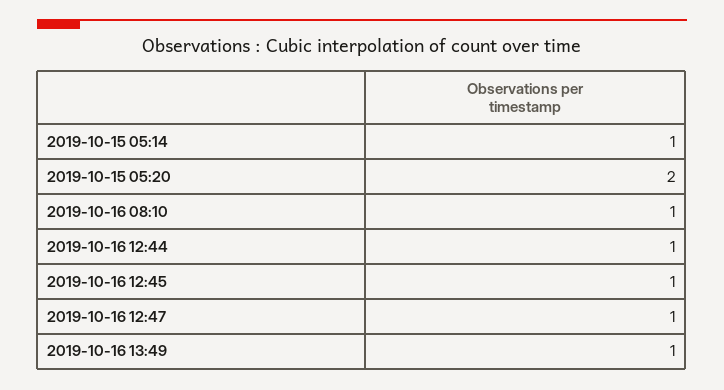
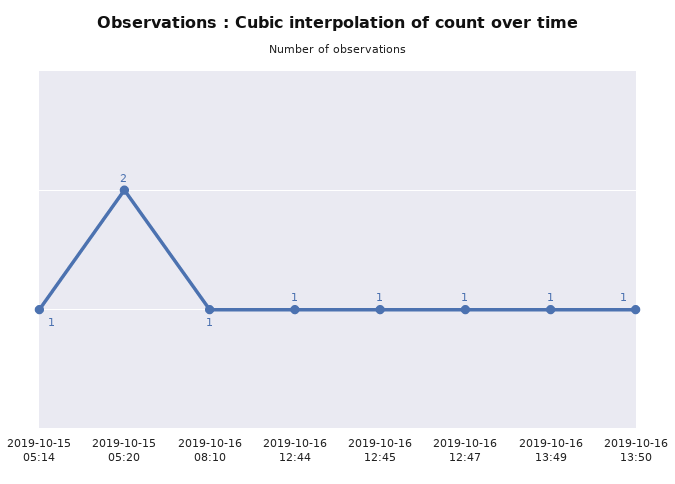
2019-10-16 13:50: none -> 1

